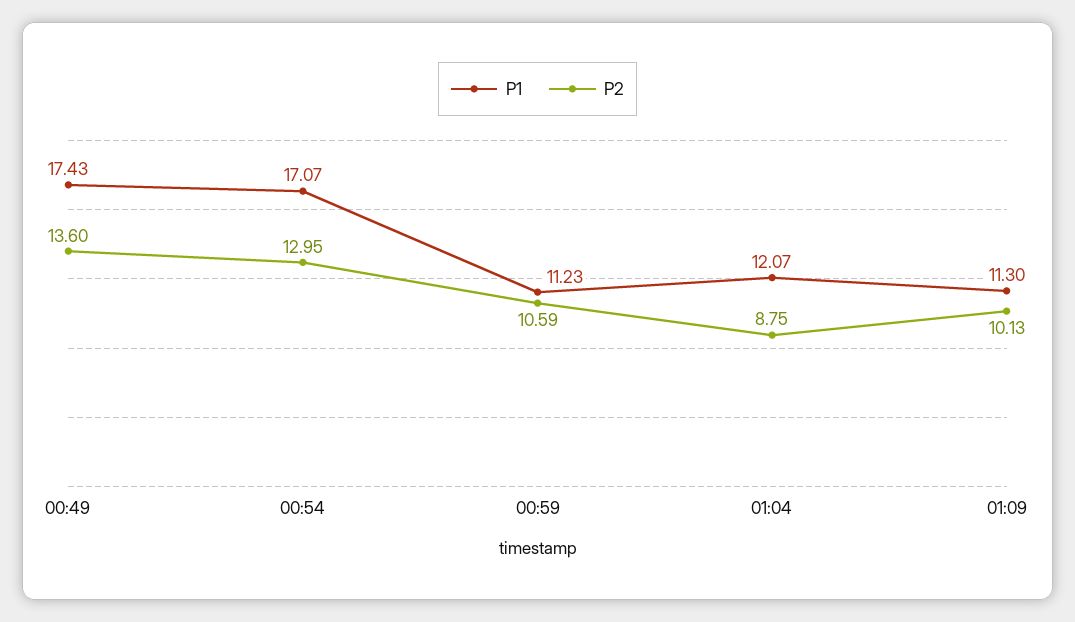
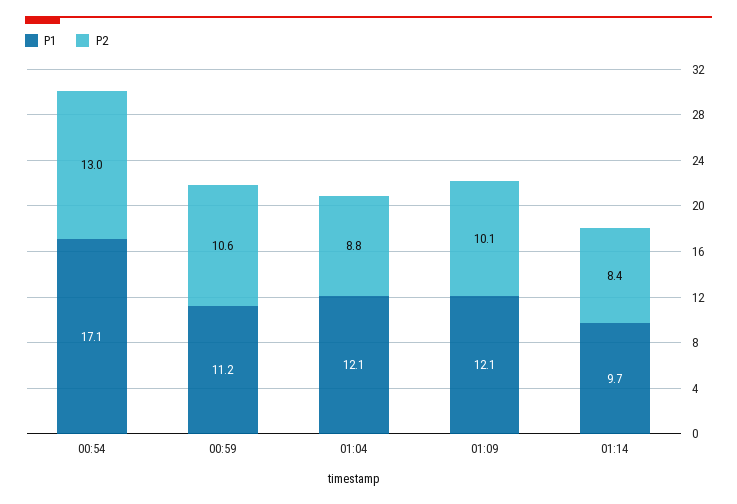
P1, 00:49: 17.43 -> none
P2, 00:49: 13.6 -> none
P1, 01:09: 11.3 -> 12.1
P1, 01:14: none -> 9.7
P2, 01:14: none -> 8.4

